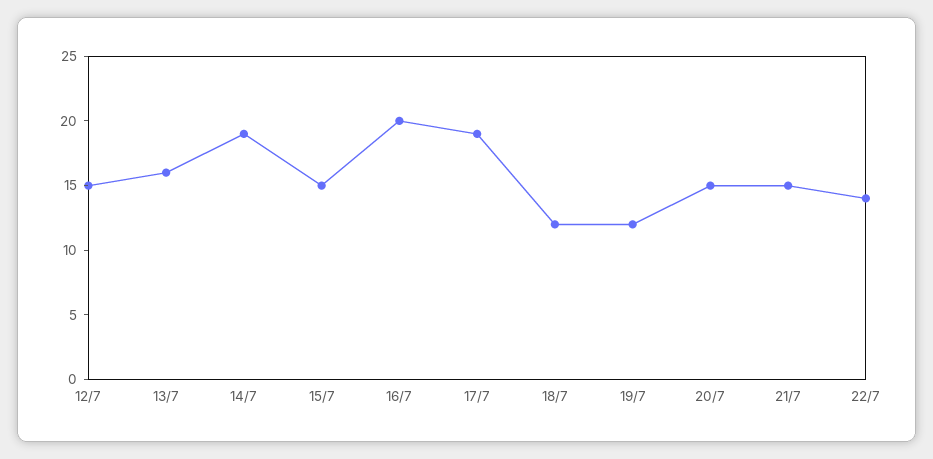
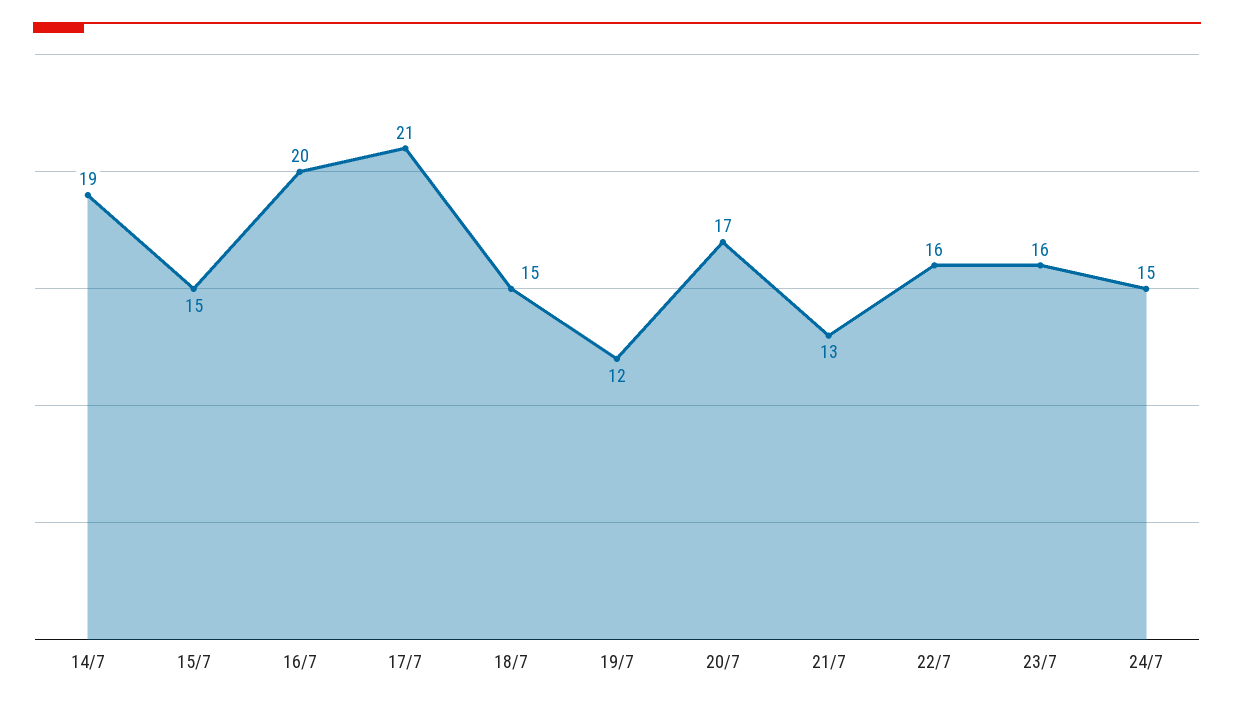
12/7: 15 -> none
13/7: 16 -> none
17/7: 19 -> 21
18/7: 12 -> 15
20/7: 15 -> 17
21/7: 15 -> 13
22/7: 14 -> 16
23/7: none -> 16
24/7: none -> 15

